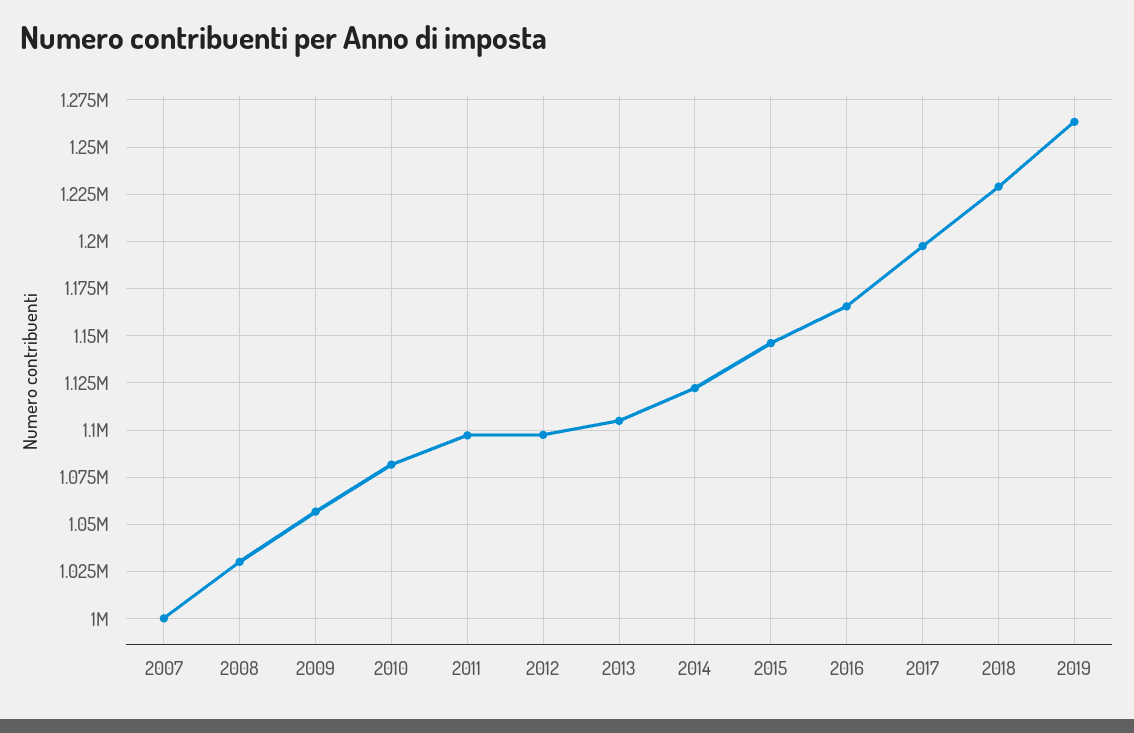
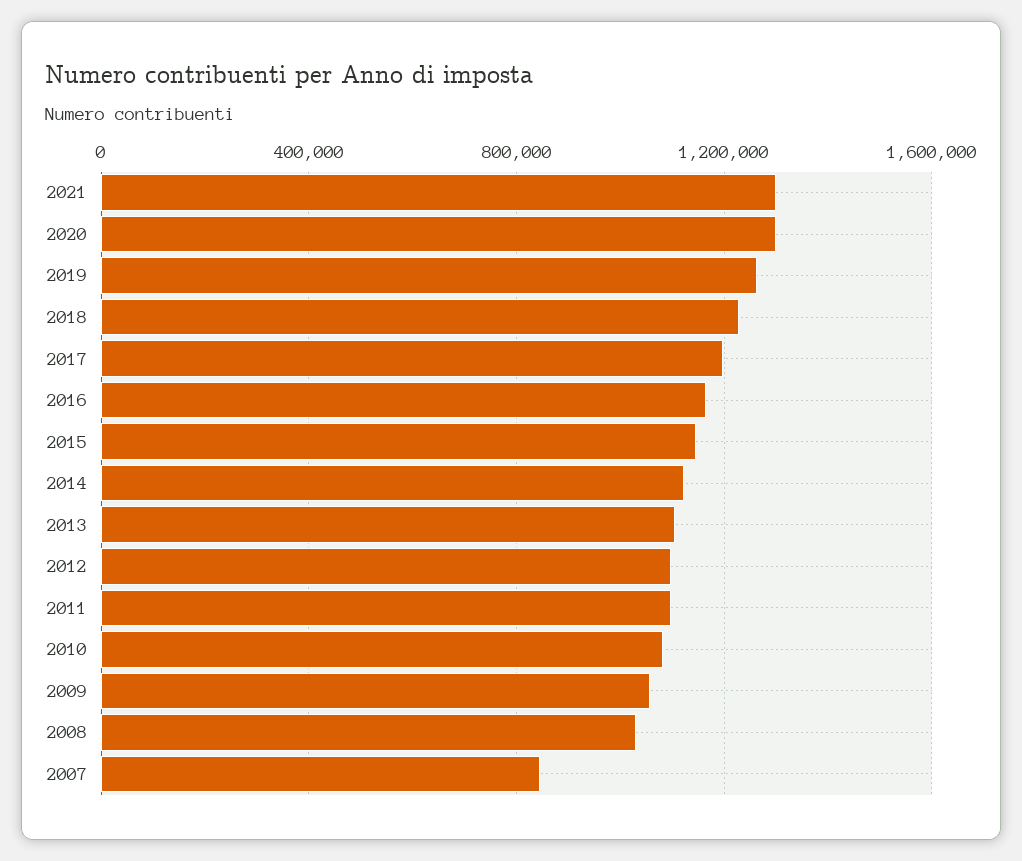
2007: 1000000 -> 850000
2021: none -> 1300000
2020: none -> 1300000

